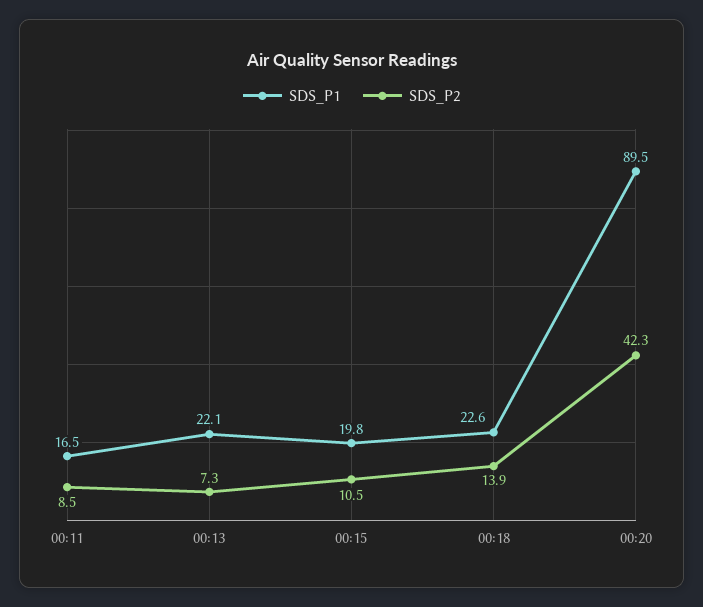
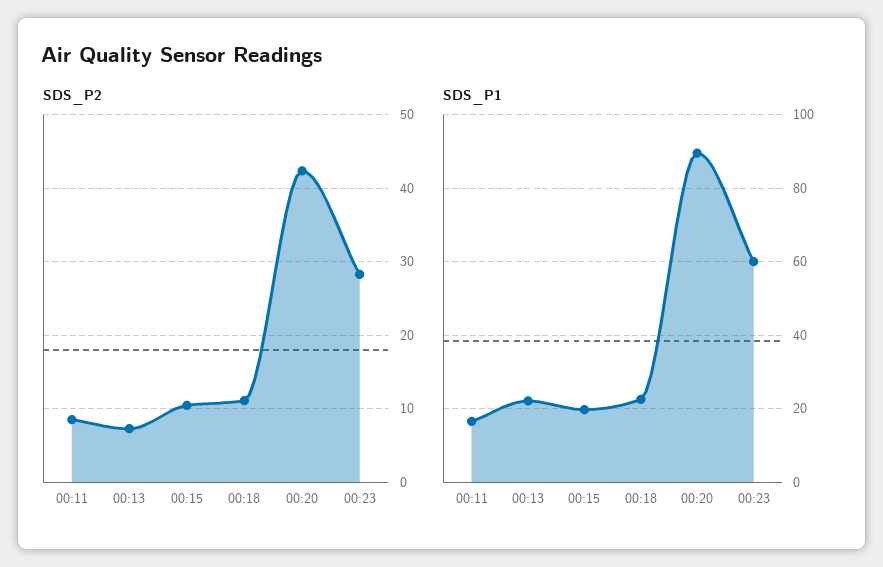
SDS_P2, 00:18: 13.9 -> 11
SDS_P2, 00:23: none -> 28
SDS_P1, 00:23: none -> 60

